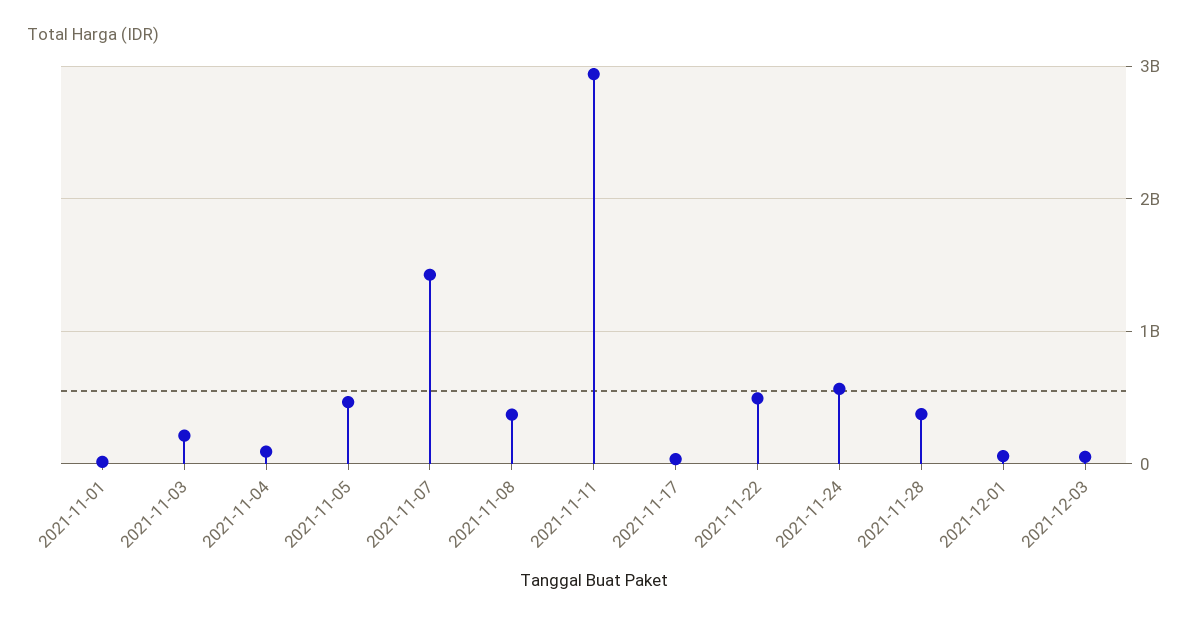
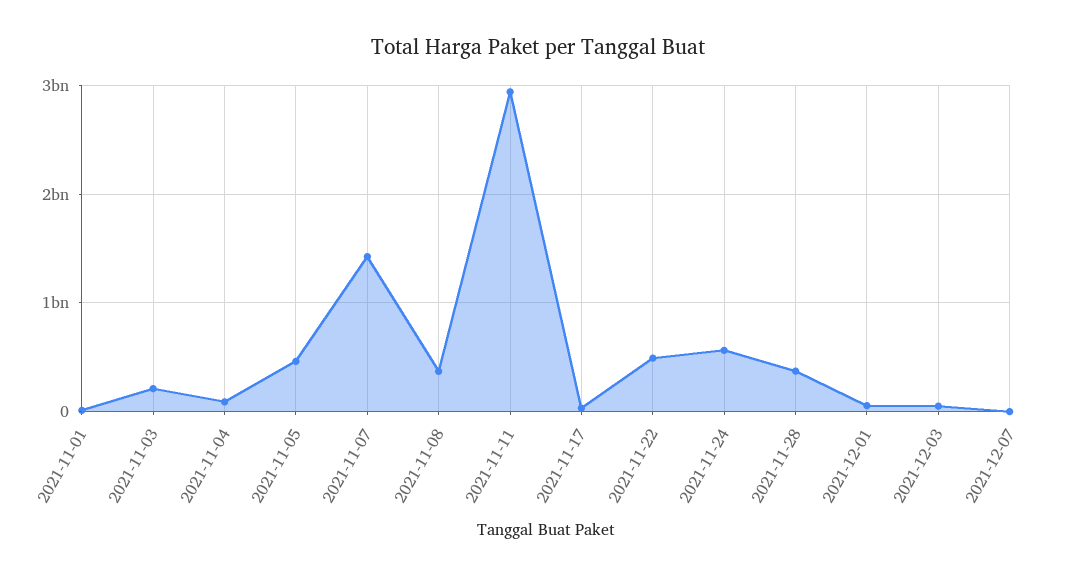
2021-12-07: none -> 0

